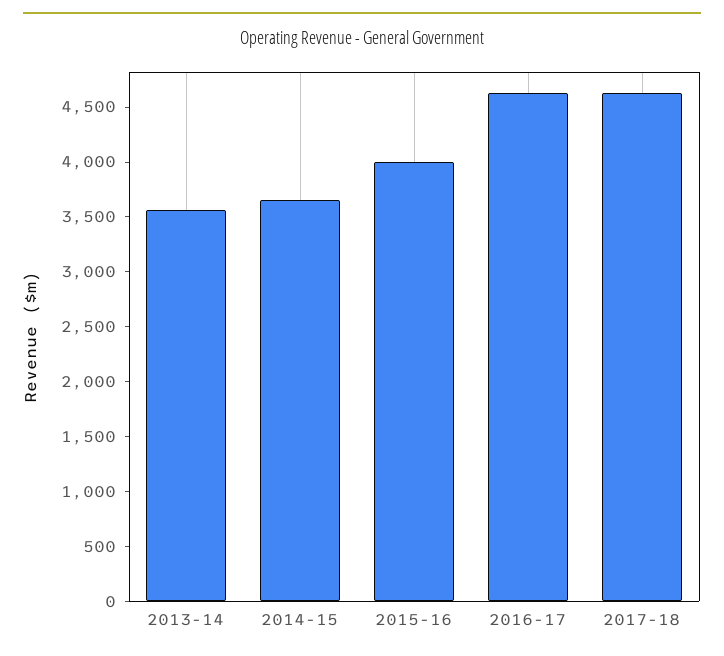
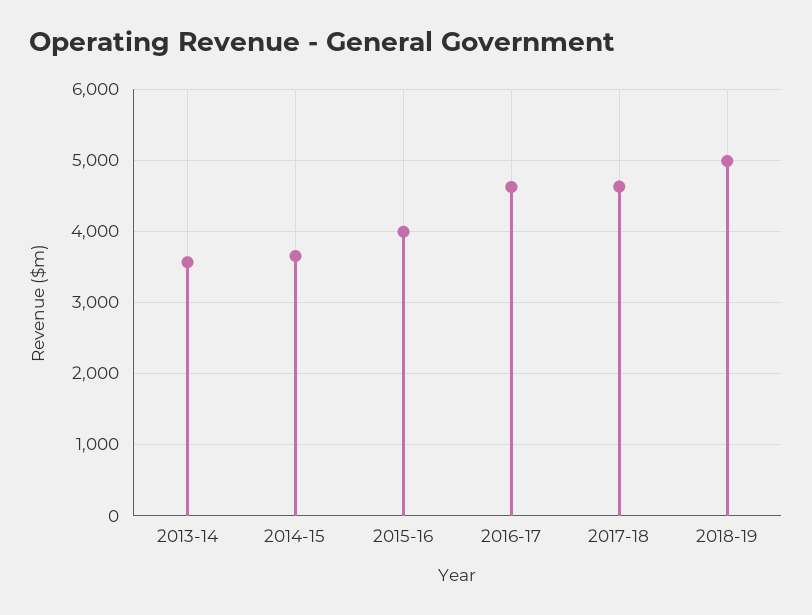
2018-19: none -> 5000

